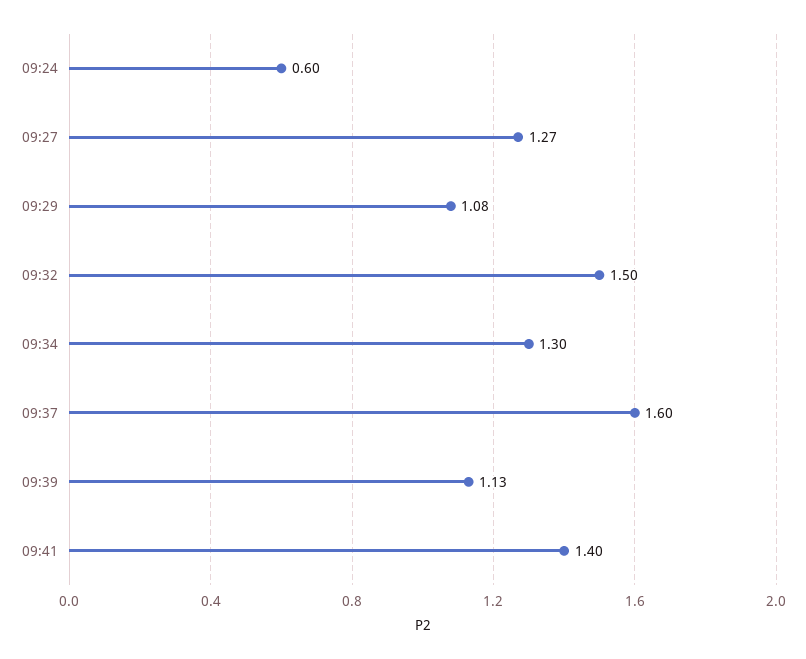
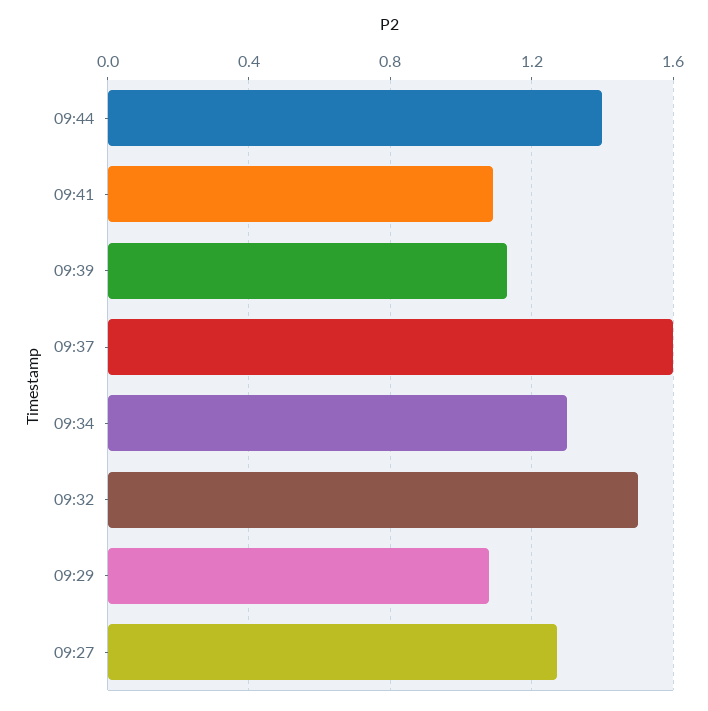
09:24: 0.6 -> none
09:41: 1.4 -> 1.1
09:44: none -> 1.4

